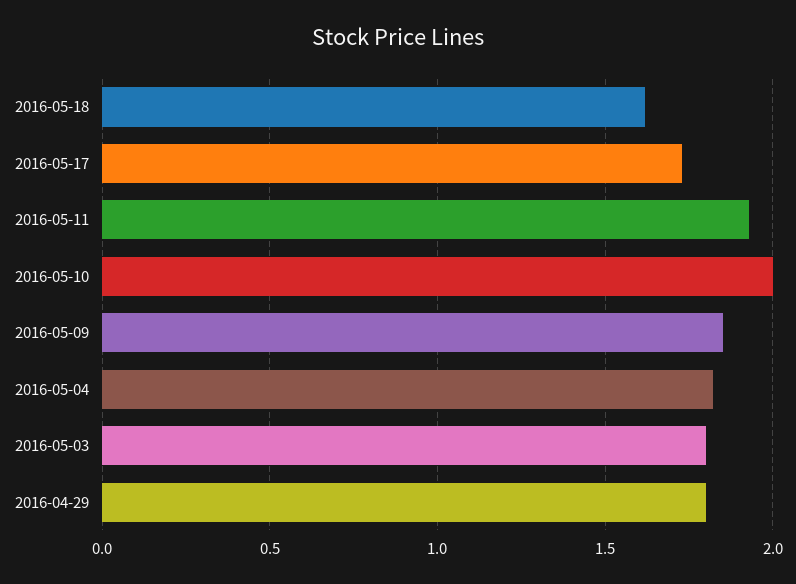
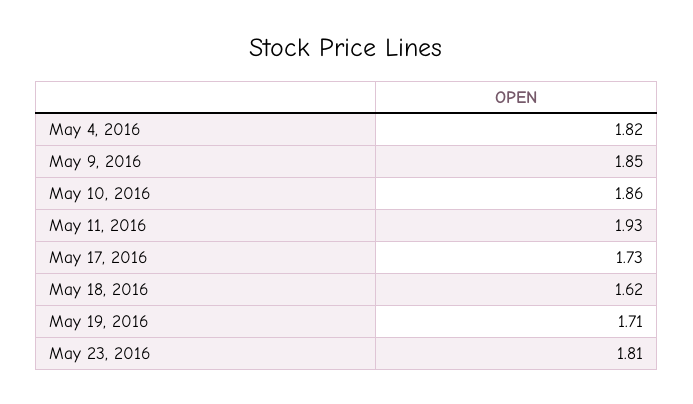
2016-05-10: 2 -> 1.86
2016-05-03: 1.8 -> none
2016-04-29: 1.8 -> none
May 19, 2016: none -> 1.71
May 23, 2016: none -> 1.81

